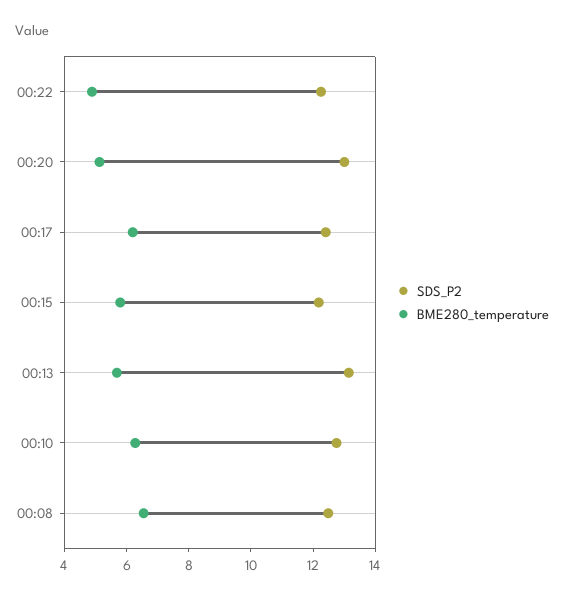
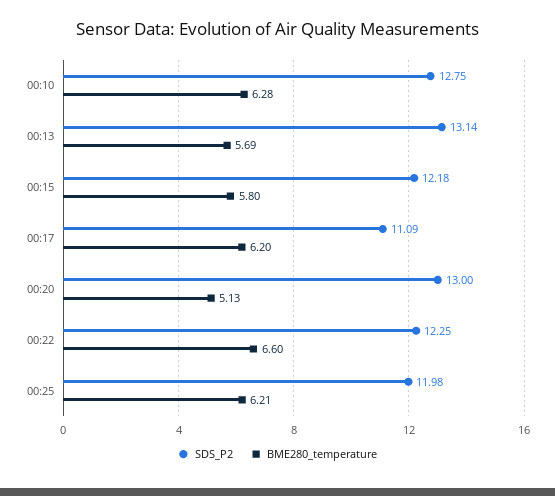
BME280_temperature, 00:22: 5 -> 6.6
SDS_P2, 00:17: 12.5 -> 11.09
SDS_P2, 00:08: 12.5 -> none
BME280_temperature, 00:08: 6.5 -> none
SDS_P2, 00:25: none -> 11.98
BME280_temperature, 00:25: none -> 6.21

